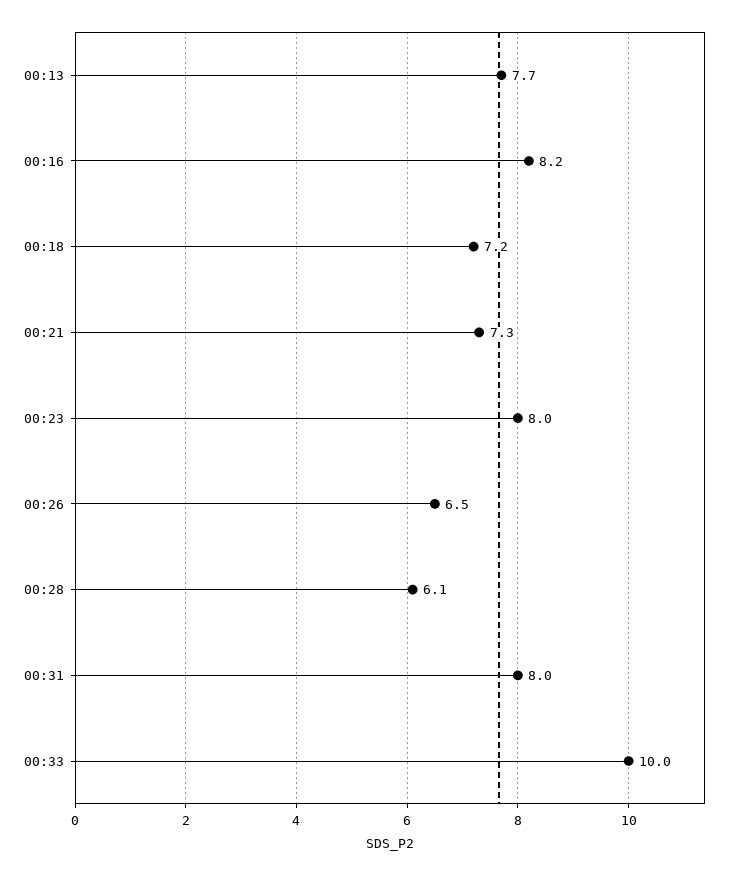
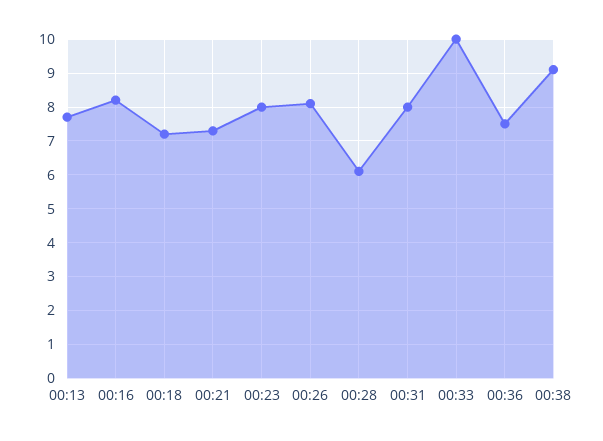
00:26: 6.5 -> 8
00:36: none -> 7.5
00:38: none -> 9

